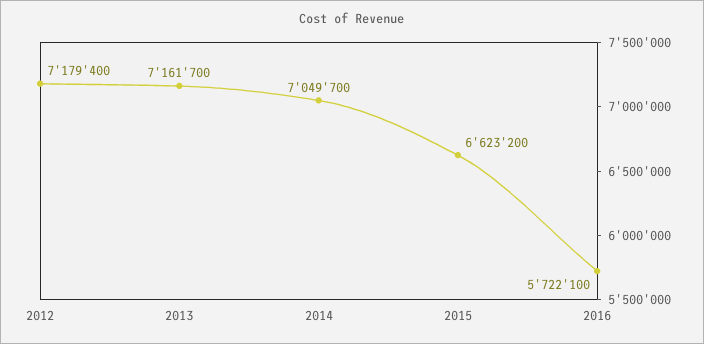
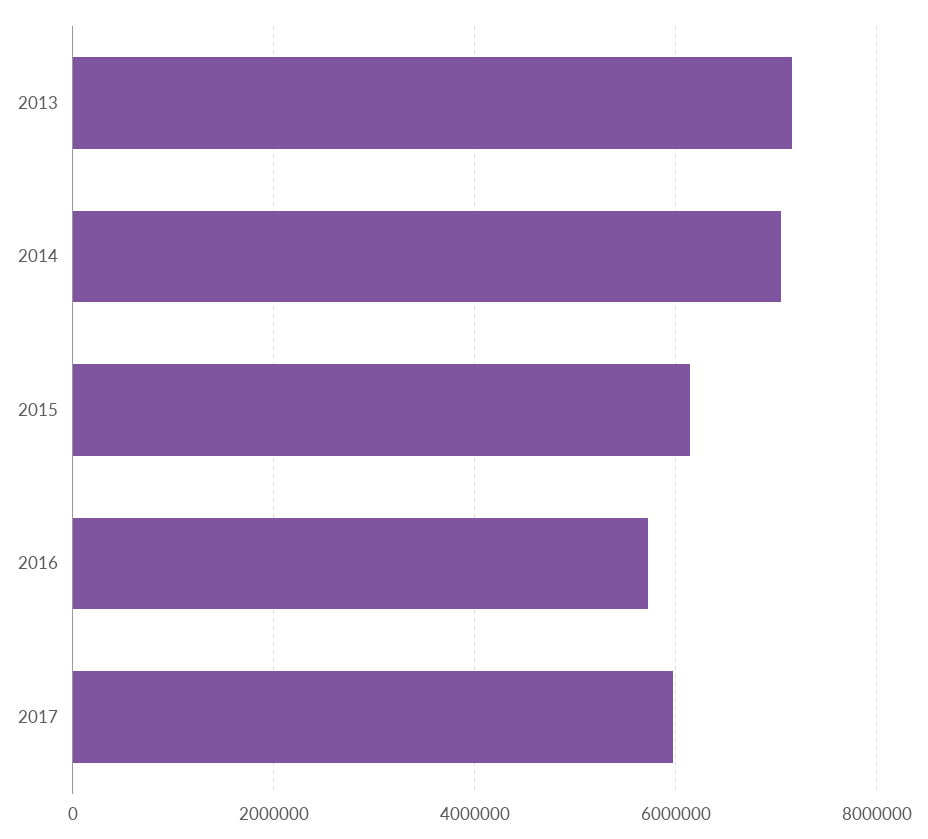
2012: 7179400 -> none
2015: 6623200 -> 6200000
2017: none -> 6000000

